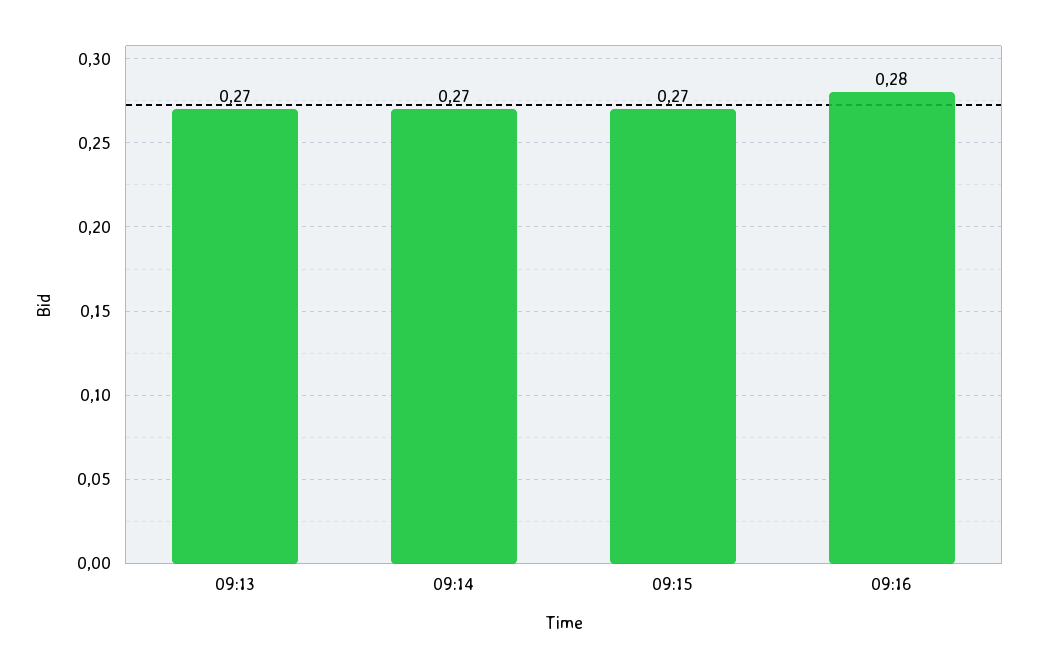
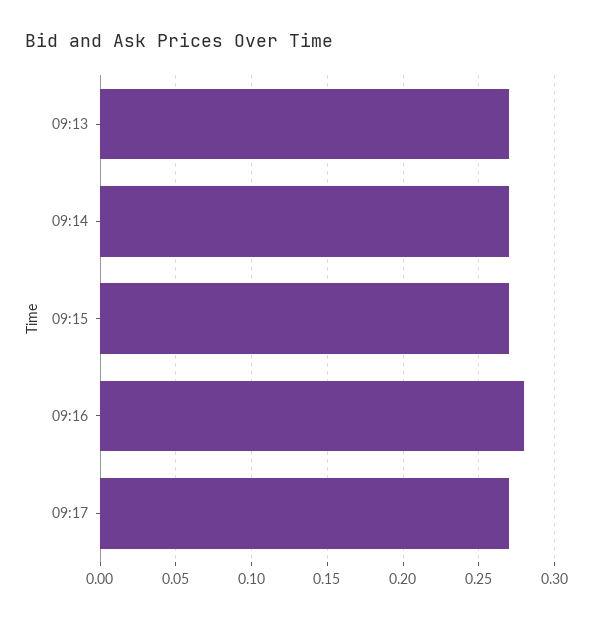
09:17: none -> 0.27

